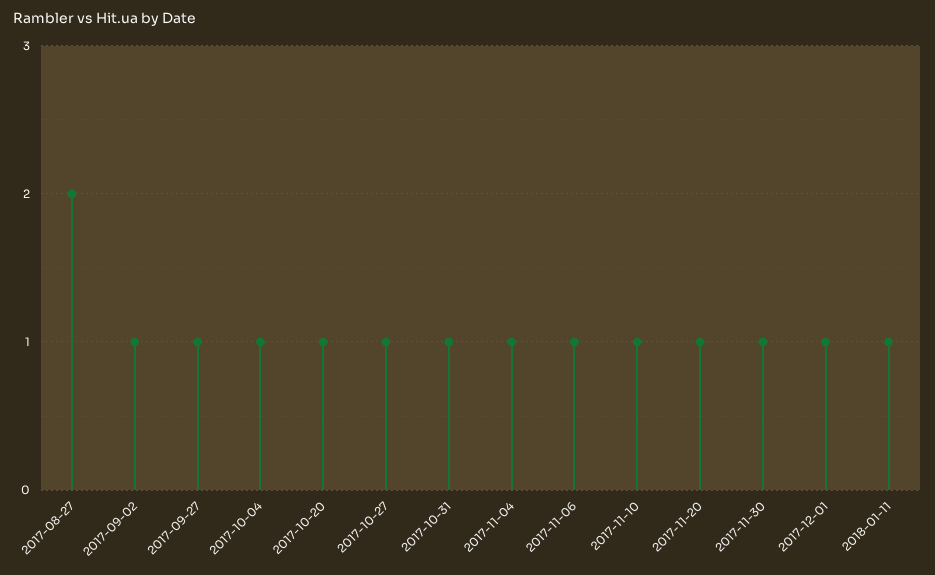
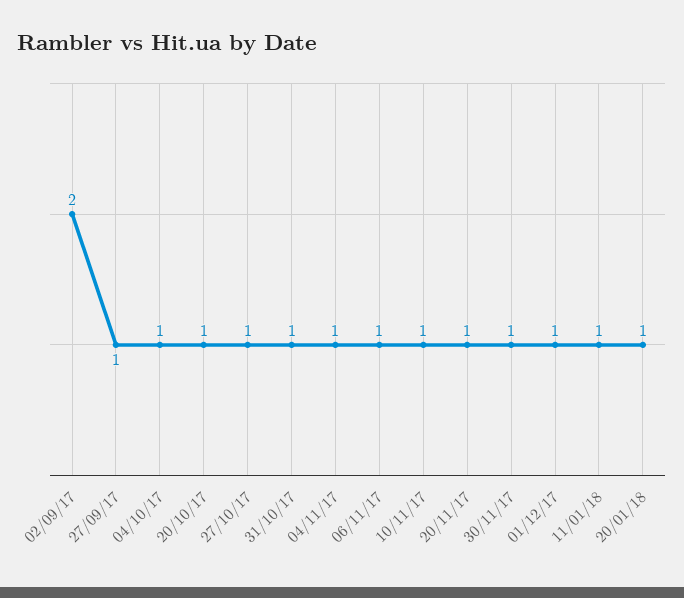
2017-08-27: 2 -> none
2017-09-02: 1 -> 2
20/01/18: none -> 1

